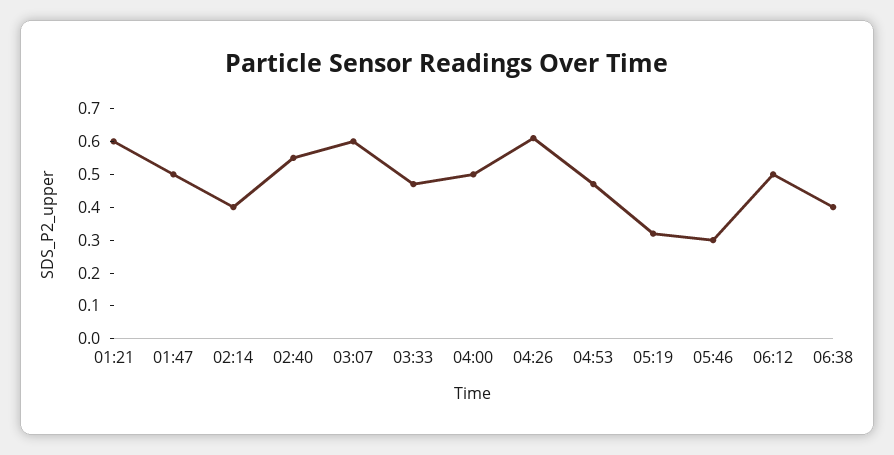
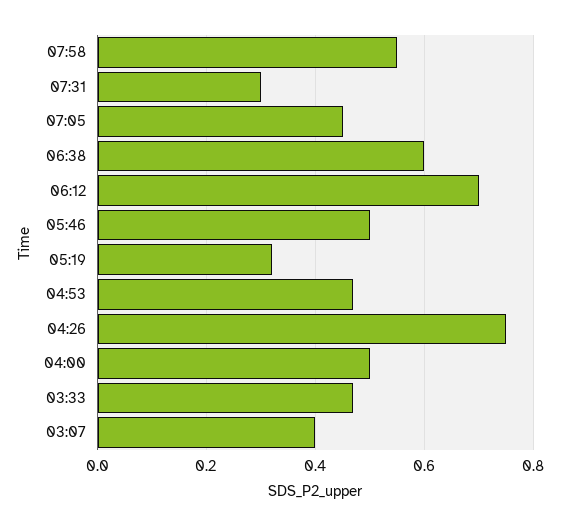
01:21: 0.6 -> none
01:47: 0.5 -> none
02:14: 0.4 -> none
02:40: 0.55 -> none
03:07: 0.6 -> 0.4
04:26: 0.6 -> 0.75
05:46: 0.3 -> 0.5
06:12: 0.5 -> 0.7
06:38: 0.4 -> 0.6
07:58: none -> 0.55
07:31: none -> 0.3
07:05: none -> 0.45

